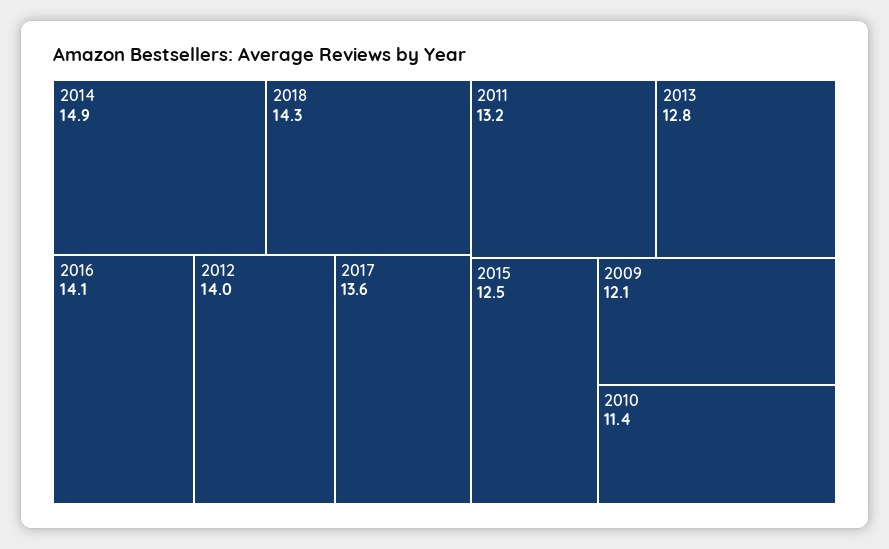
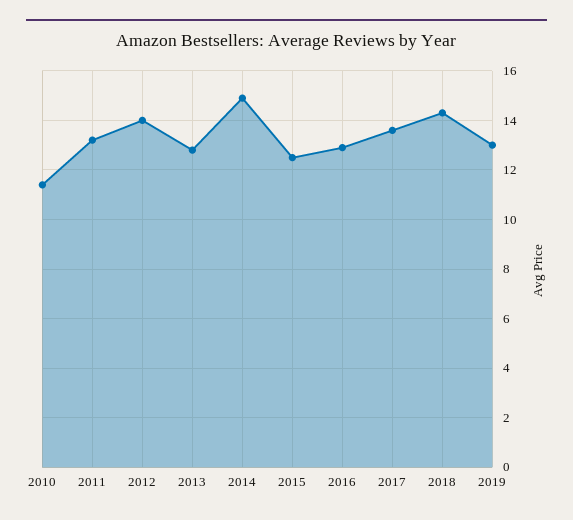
2016: 14.1 -> 13
2009: 12.1 -> none
2019: none -> 13

